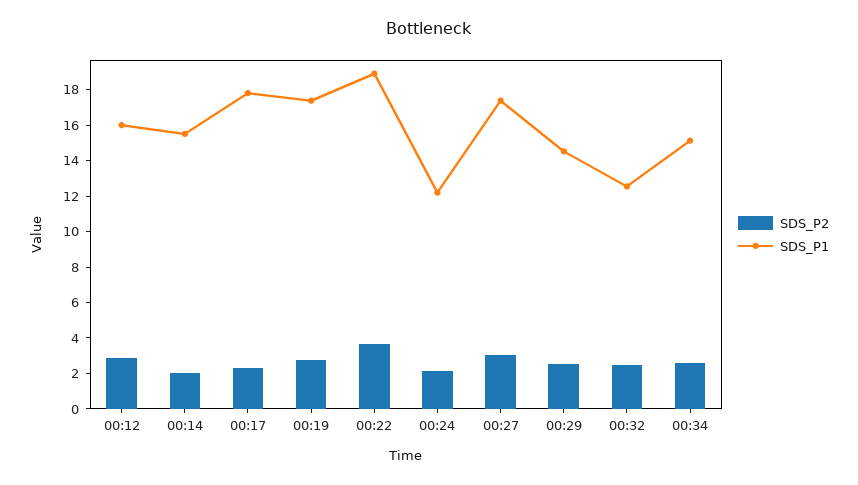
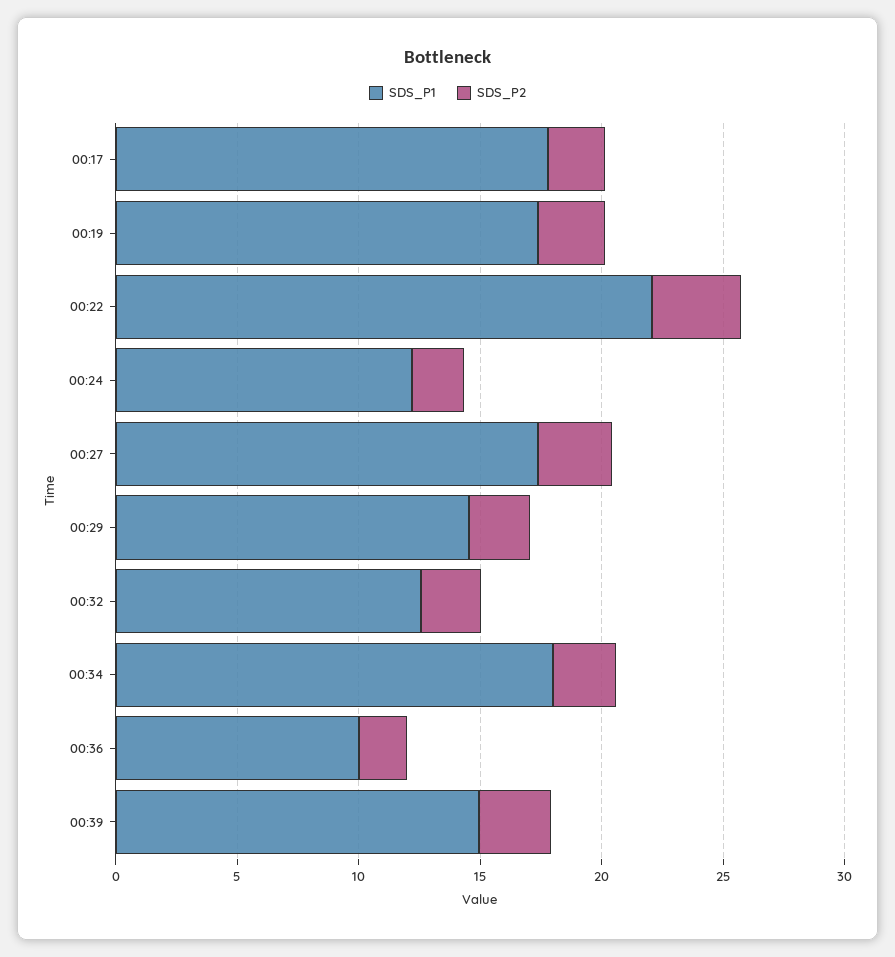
SDS_P2, 00:12: 3 -> none
SDS_P1, 00:12: 16 -> none
SDS_P2, 00:14: 2 -> none
SDS_P1, 00:14: 15.5 -> none
SDS_P1, 00:22: 19 -> 22
SDS_P1, 00:34: 15 -> 18
SDS_P1, 00:36: none -> 10
SDS_P2, 00:36: none -> 2
SDS_P1, 00:39: none -> 15
SDS_P2, 00:39: none -> 3

